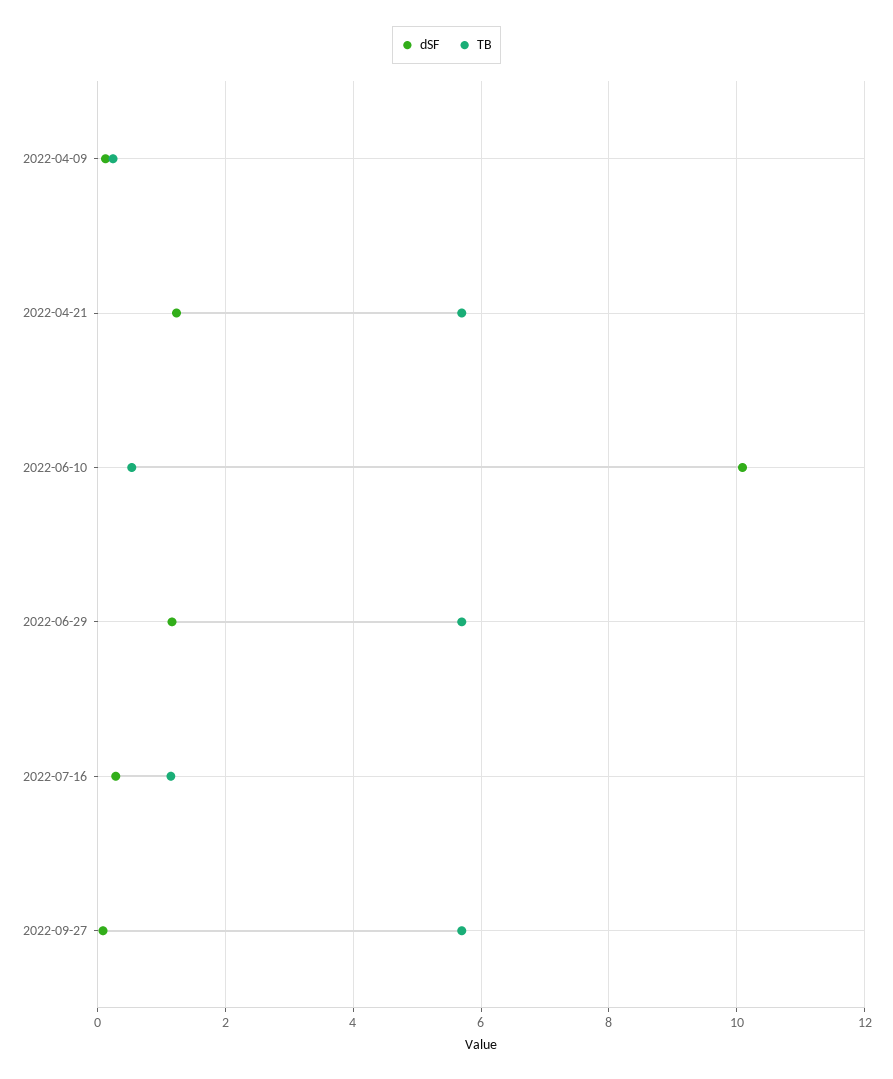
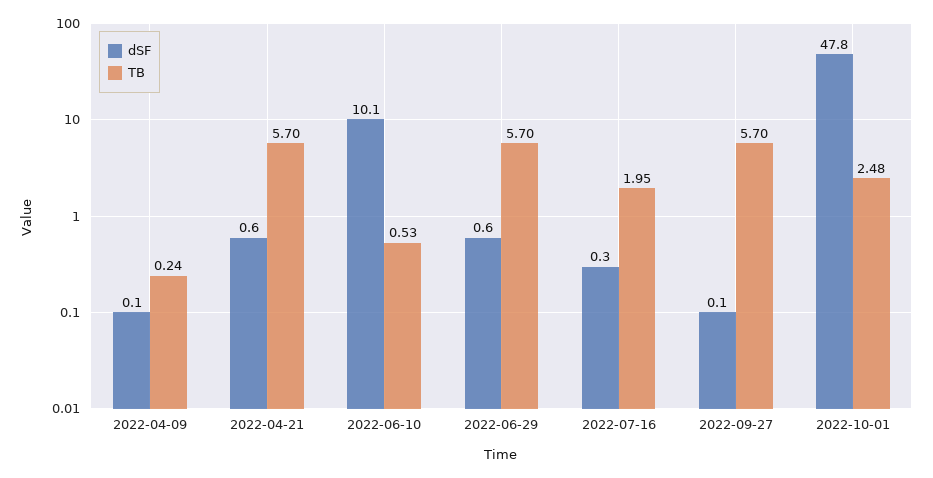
dSF, 2022-04-21: 1.2 -> 0.6
dSF, 2022-06-29: 1.2 -> 0.6
TB, 2022-07-16: 1.2 -> 1.95
dSF, 2022-10-01: none -> 47.8
TB, 2022-10-01: none -> 2.48

